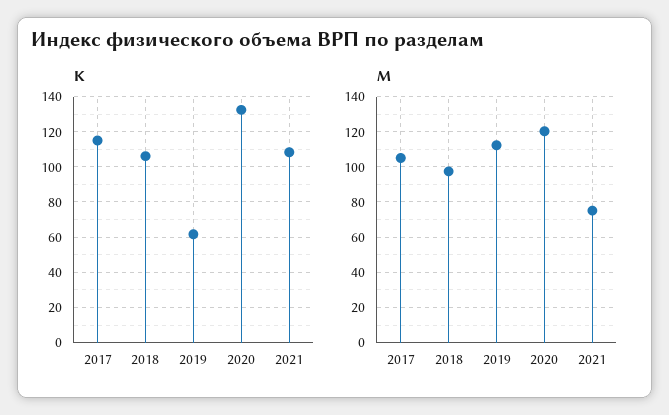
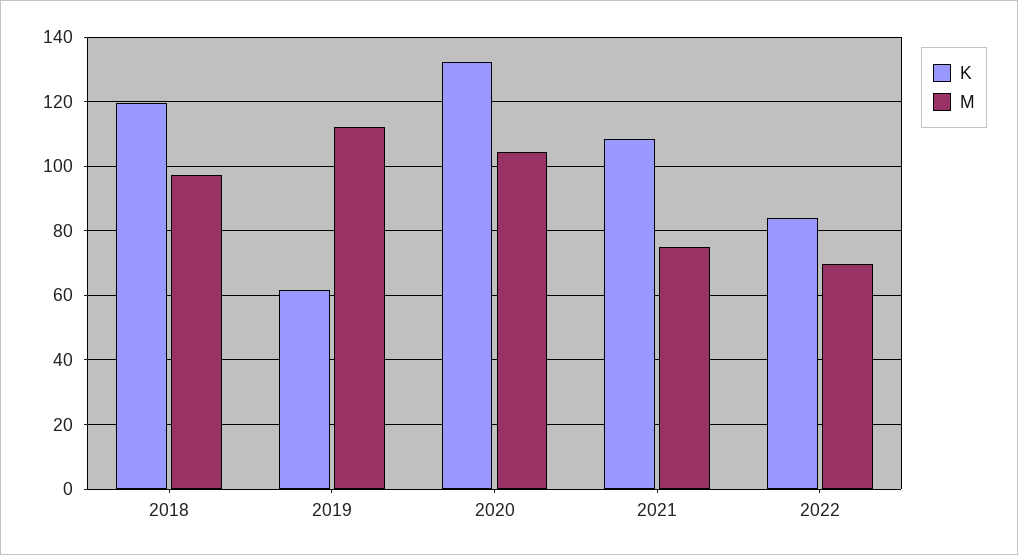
K, 2017: 115 -> none
K, 2018: 105 -> 120
M, 2017: 105 -> none
M, 2020: 120 -> 104
K, 2022: none -> 84
M, 2022: none -> 70

